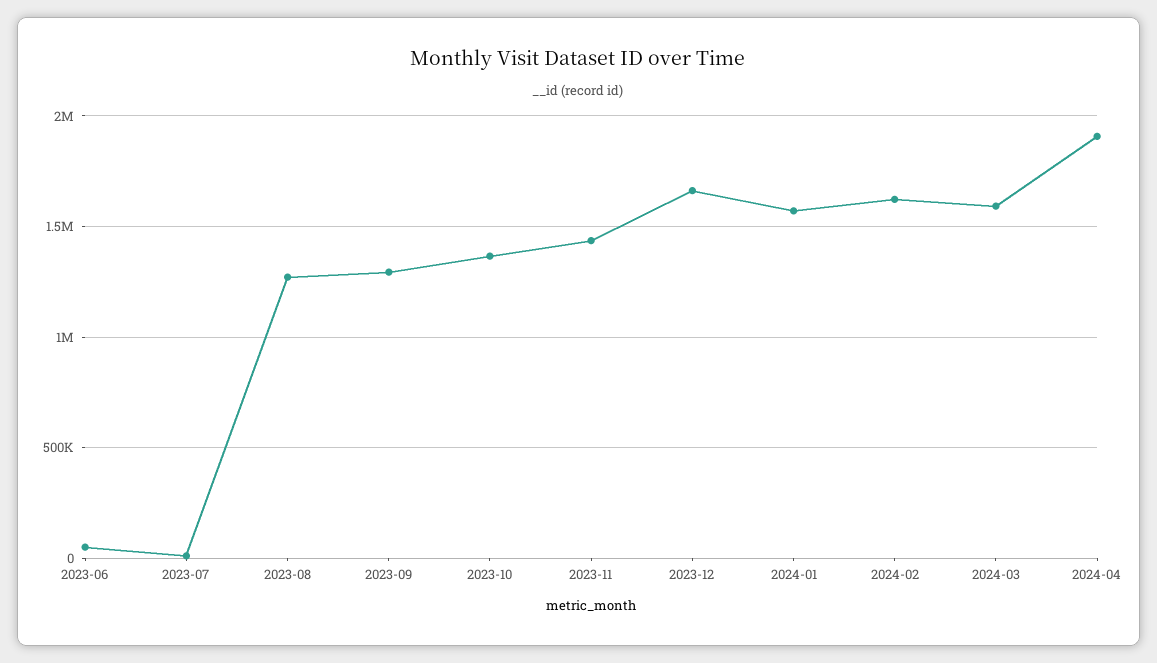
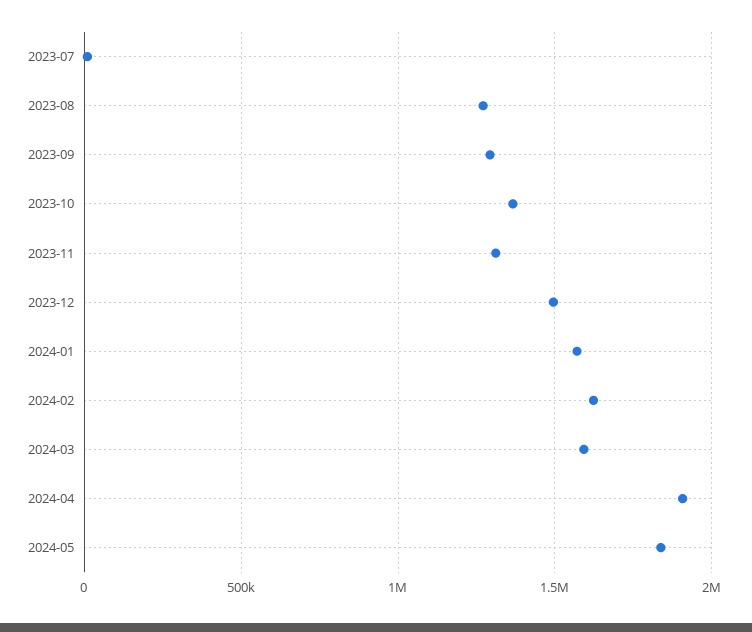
2023-06: 50000 -> none
2023-11: 1450000 -> 1300000
2023-12: 1650000 -> 1500000
2024-05: none -> 1850000

